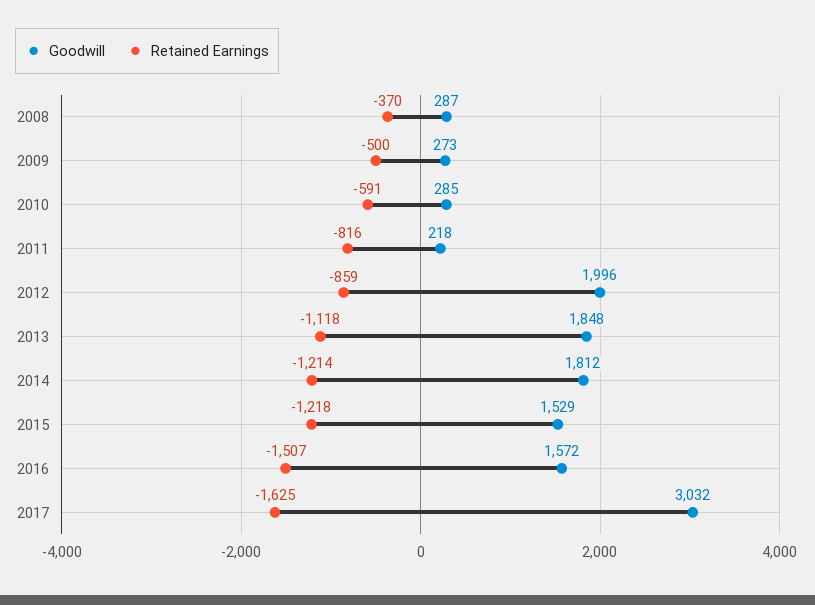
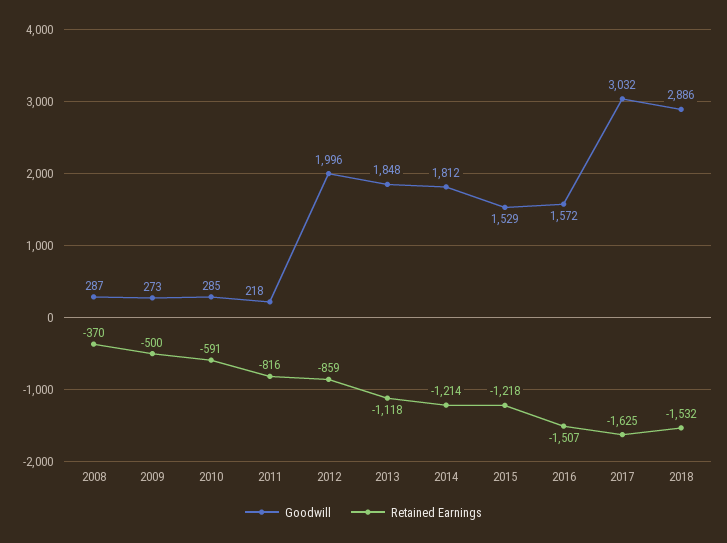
Goodwill, 2018: none -> 2886
Retained Earnings, 2018: none -> -1532

